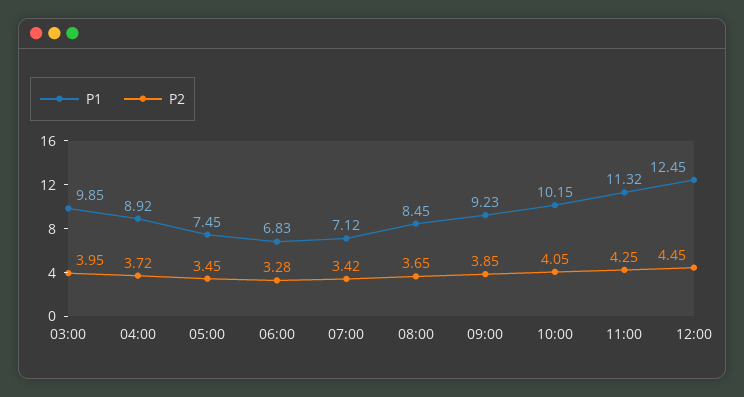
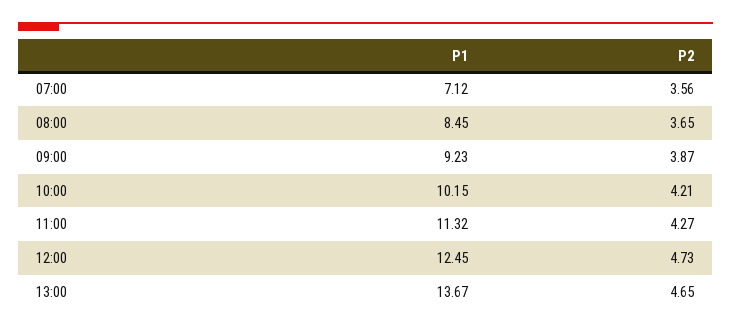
P1, 03:00: 9.85 -> none
P2, 03:00: 3.95 -> none
P1, 04:00: 8.92 -> none
P2, 04:00: 3.72 -> none
P1, 05:00: 7.45 -> none
P2, 05:00: 3.45 -> none
P1, 06:00: 6.83 -> none
P2, 06:00: 3.28 -> none
P2, 07:00: 3.42 -> 3.56
P2, 09:00: 3.85 -> 3.87
P2, 10:00: 4.05 -> 4.21
P2, 11:00: 4.25 -> 4.27
P2, 12:00: 4.45 -> 4.73
P1, 13:00: none -> 13.67
P2, 13:00: none -> 4.65

